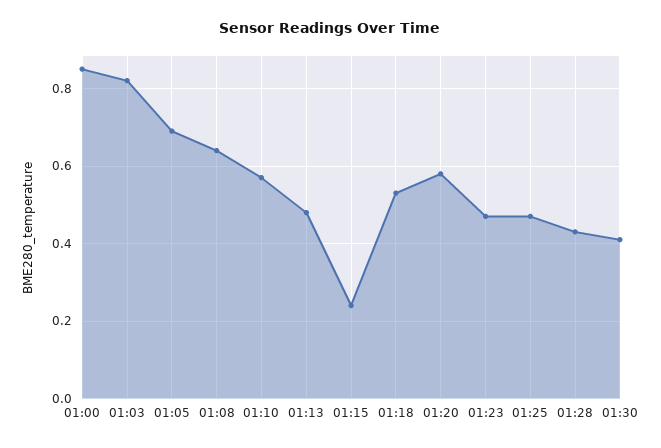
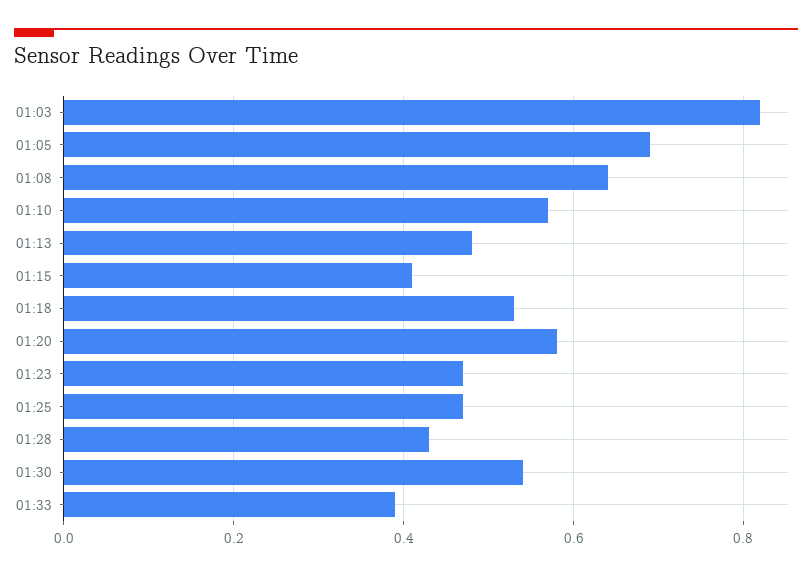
01:00: 0.85 -> none
01:15: 0.25 -> 0.4
01:30: 0.4 -> 0.55
01:33: none -> 0.4

